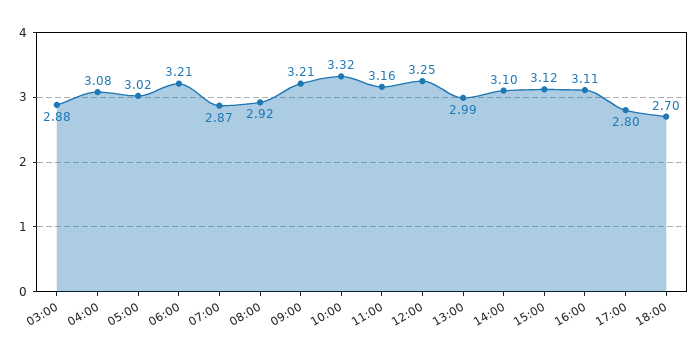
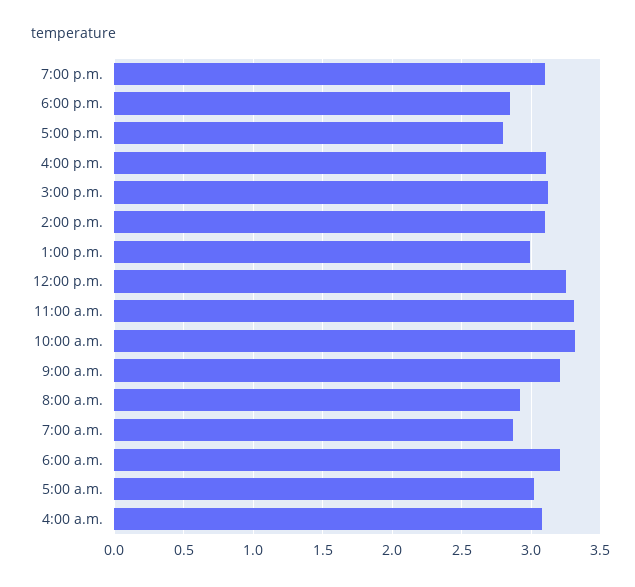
03:00: 2.88 -> none
11:00: 3.16 -> 3.3
18:00: 2.7 -> 2.85
7:00 p.m.: none -> 3.1

